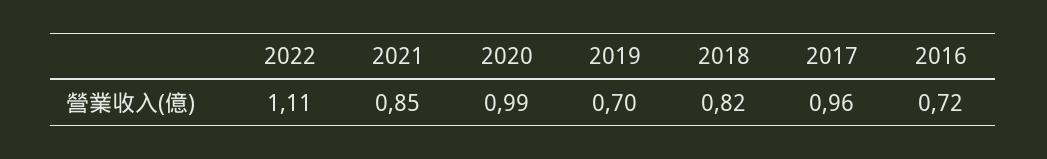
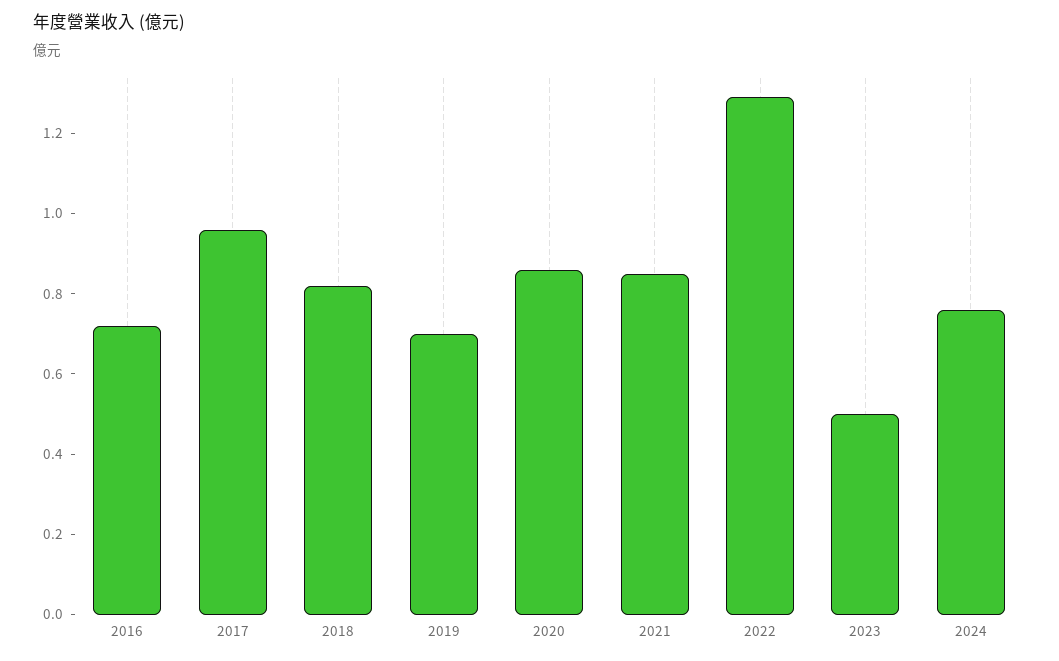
2022: 1.11 -> 1.3
2020: 0.99 -> 0.85
2023: none -> 0.5
2024: none -> 0.75

